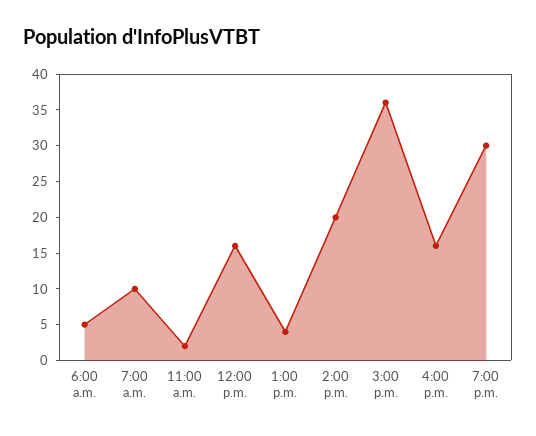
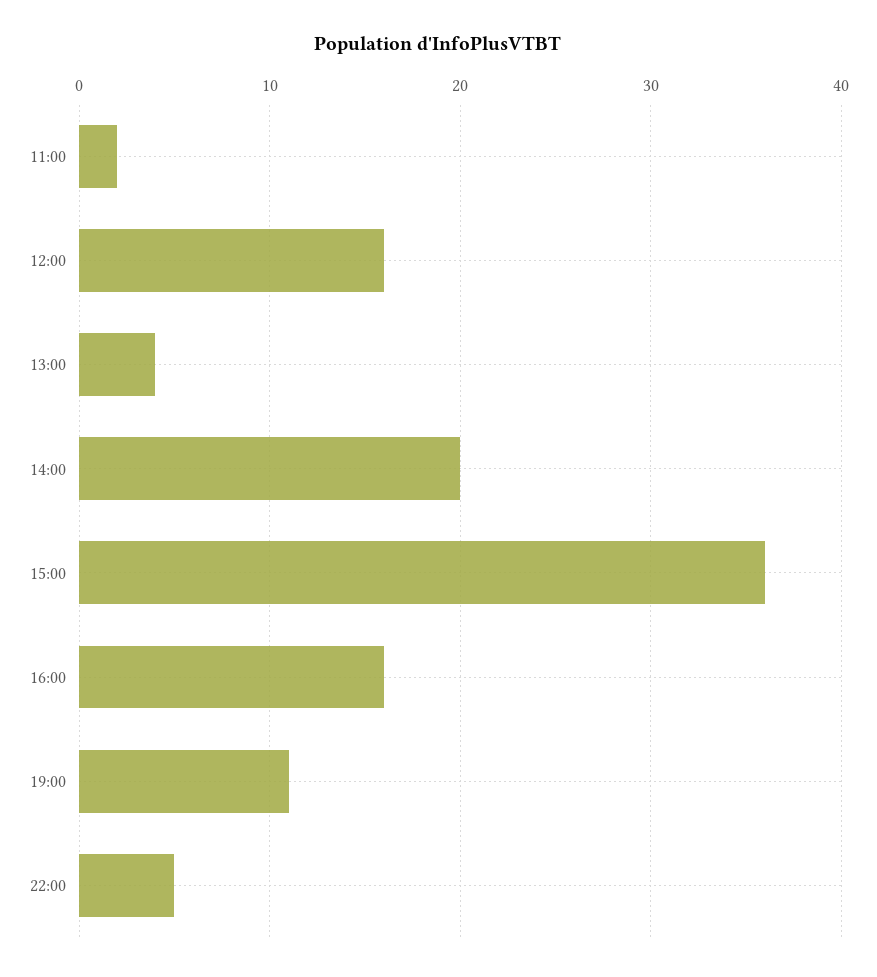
6:00 a.m.: 5 -> none
7:00 a.m.: 10 -> none
7:00 p.m.: 30 -> 11
22:00: none -> 5

